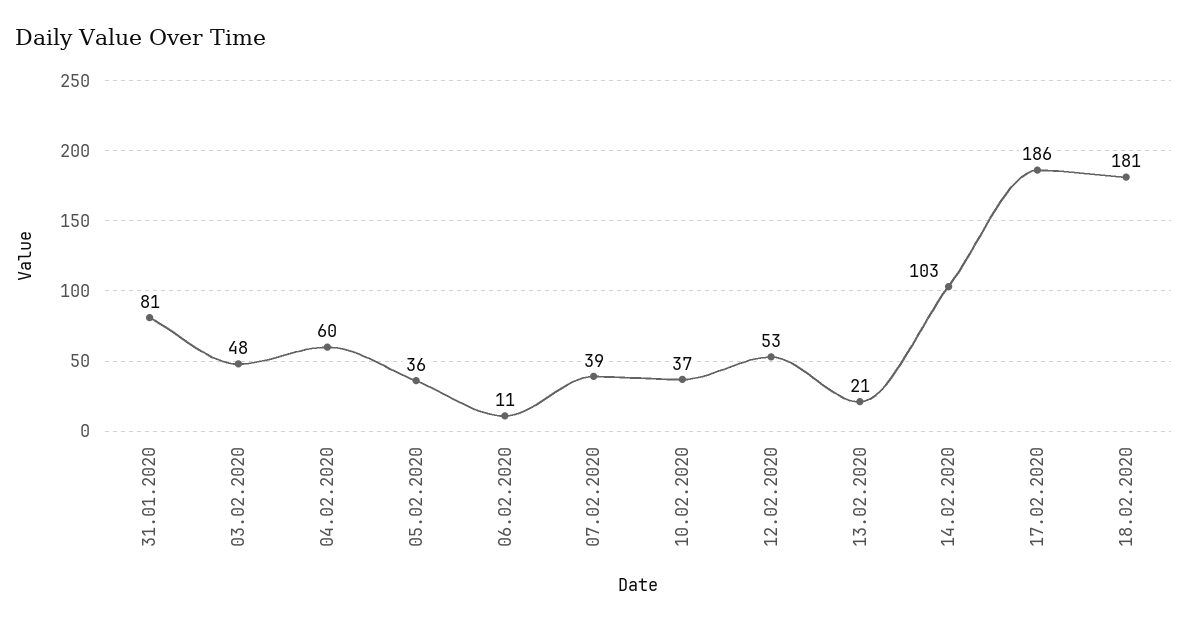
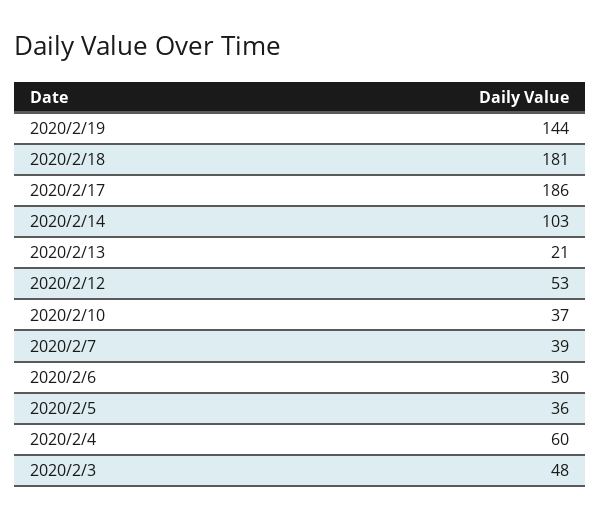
31.01.2020: 81 -> none
06.02.2020: 11 -> 30
2020/2/19: none -> 144

